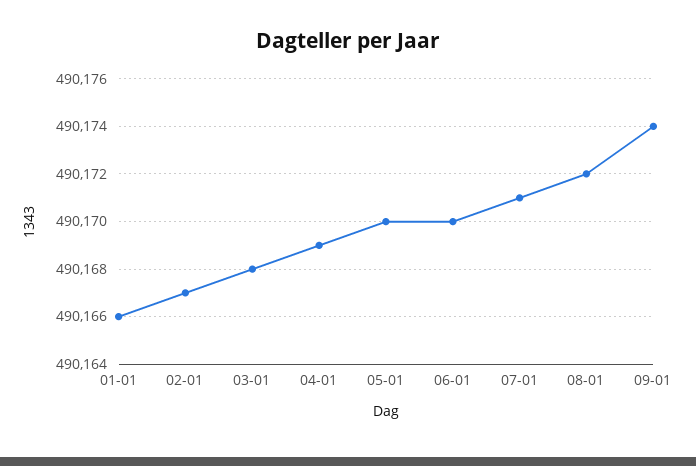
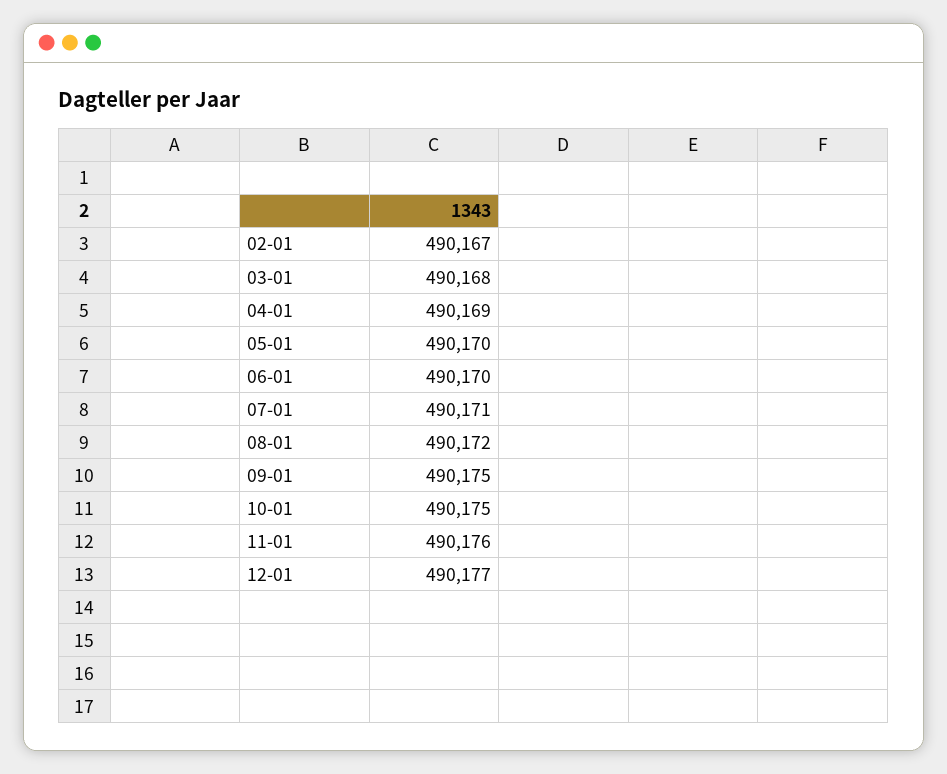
01-01: 490166 -> none
09-01: 490174 -> 490175
10-01: none -> 490175
11-01: none -> 490176
12-01: none -> 490177

